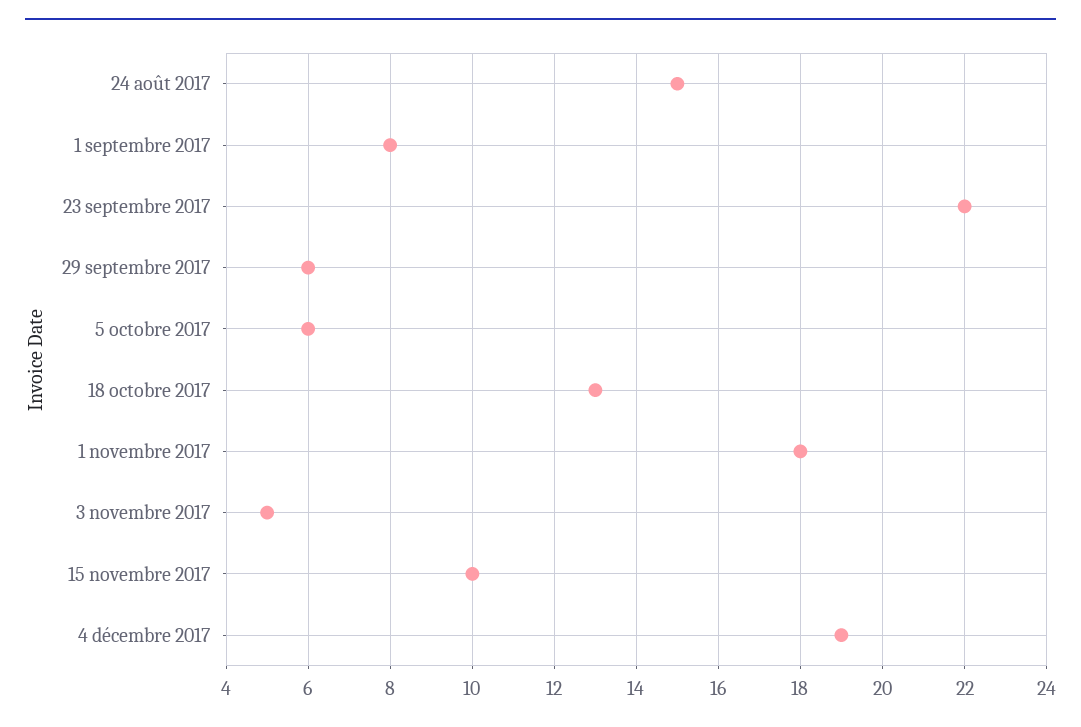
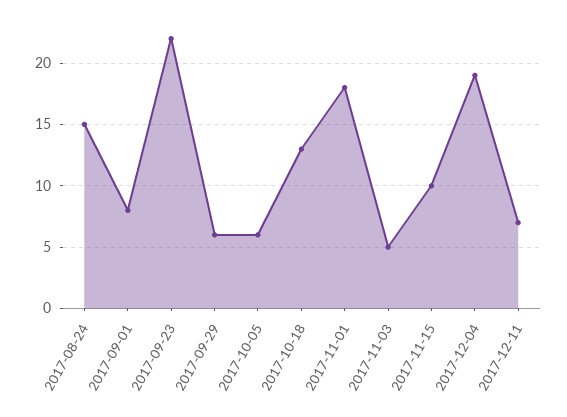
2017-12-11: none -> 7

